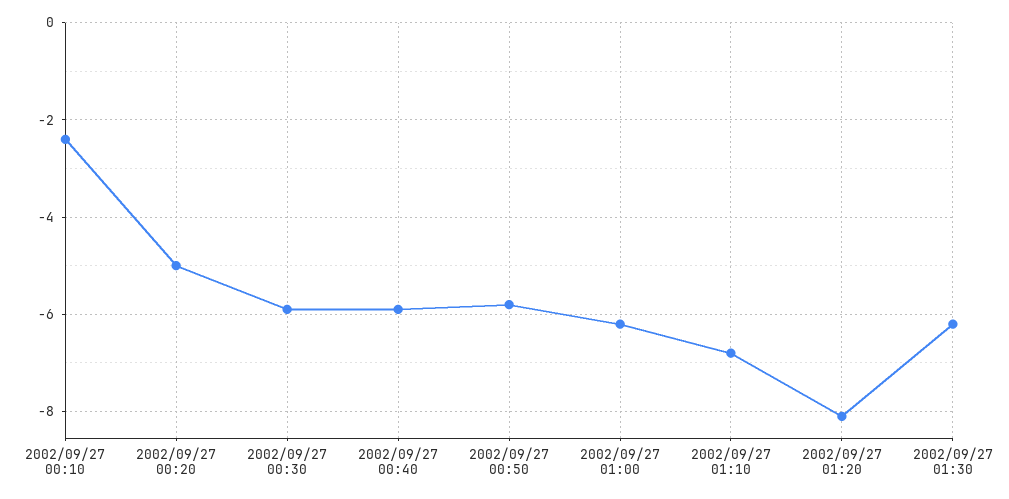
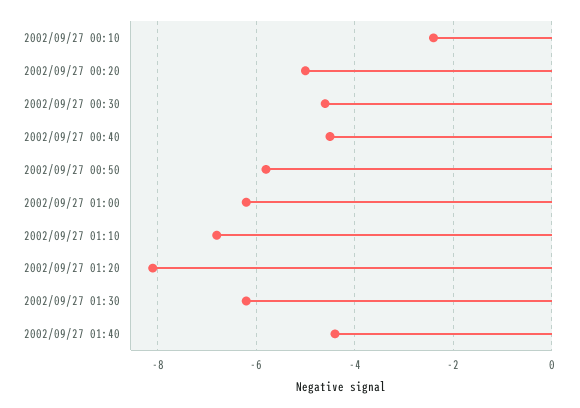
2002/09/27 00:30: -6 -> -4.5
2002/09/27 00:40: -6 -> -4.5
2002/09/27 01:40: none -> -4.5

